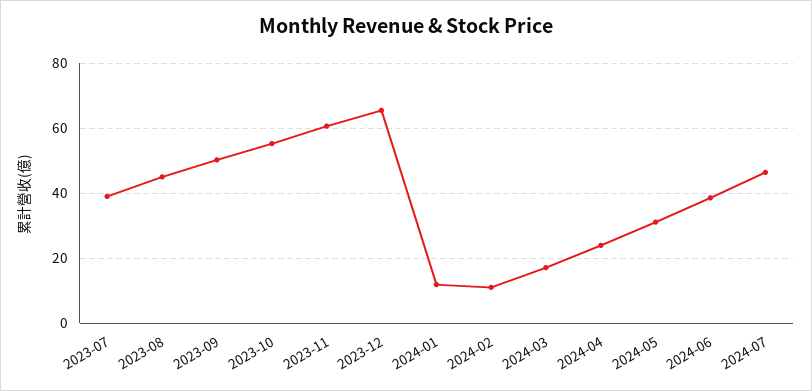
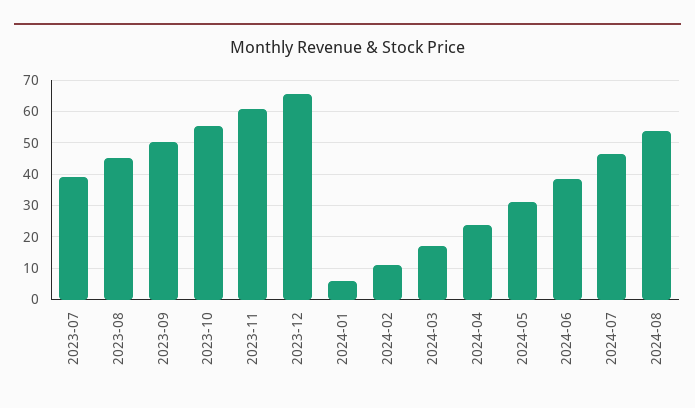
2024-01: 12 -> 6
2024-08: none -> 54

